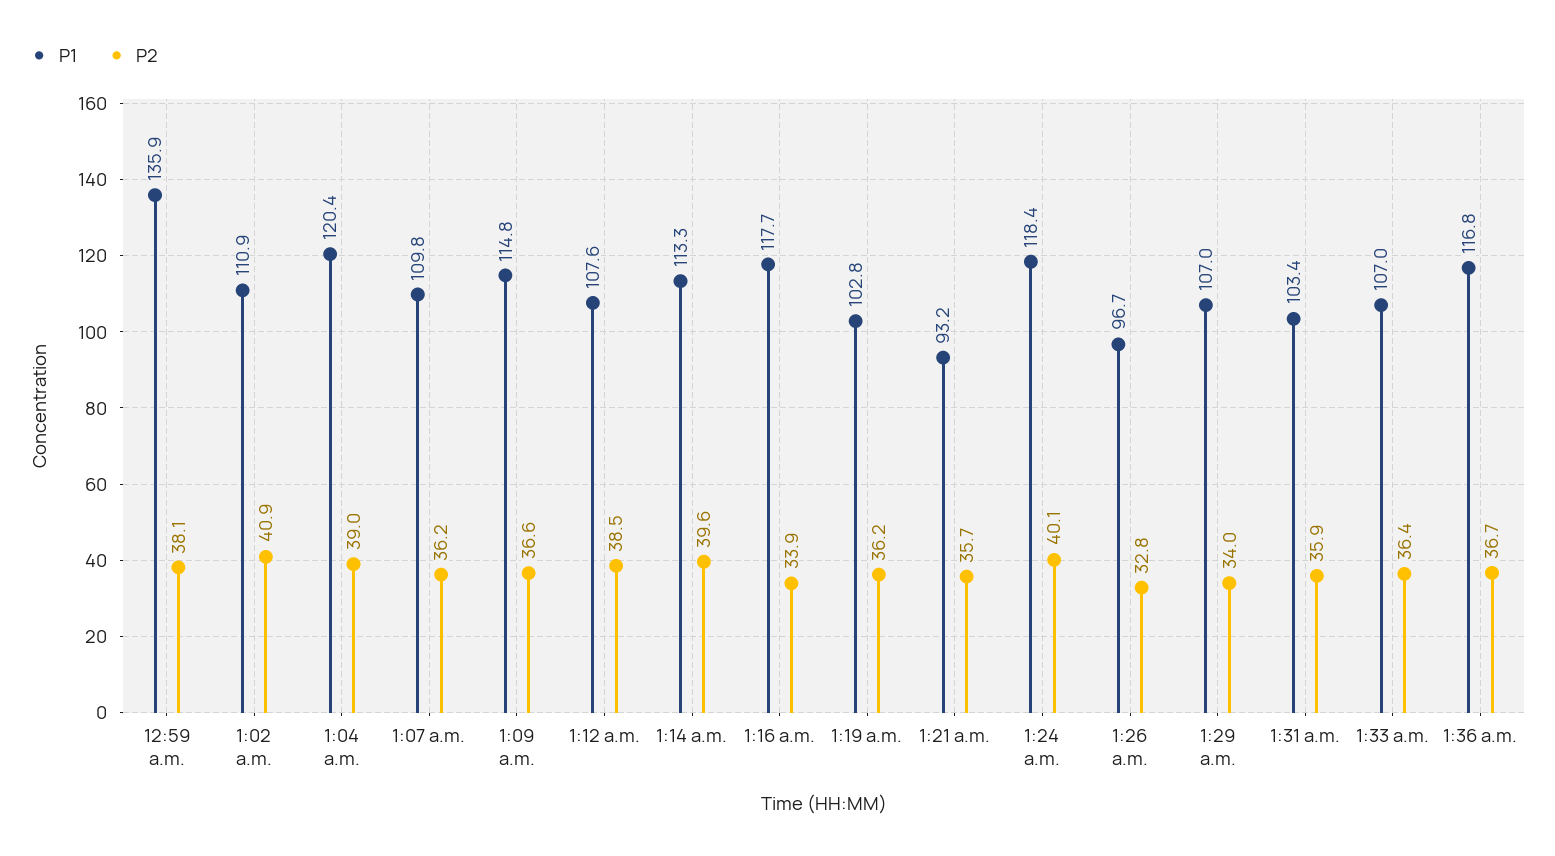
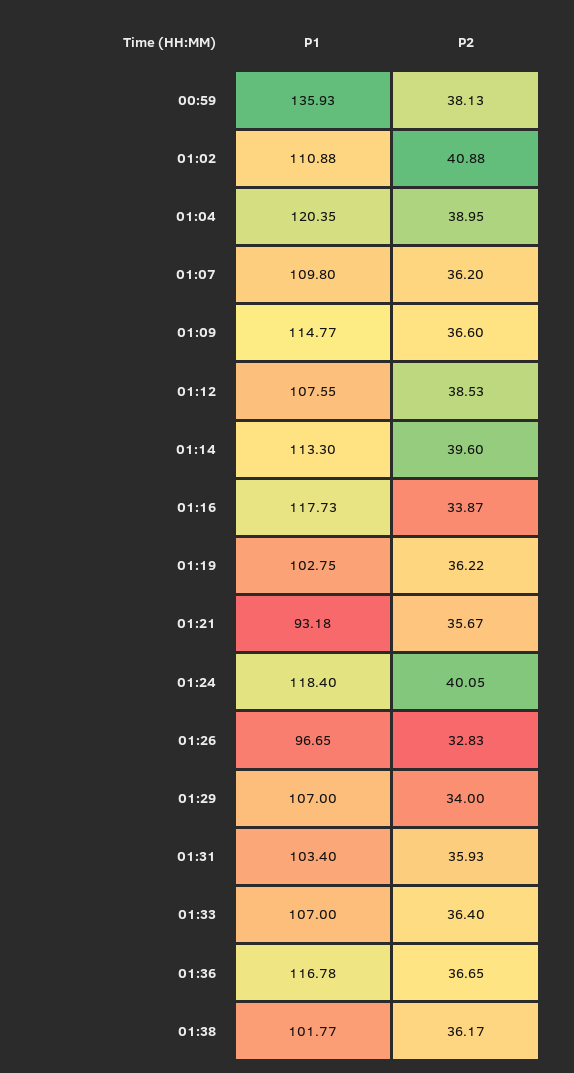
P1, 01:38: none -> 101.77
P2, 01:38: none -> 36.17

